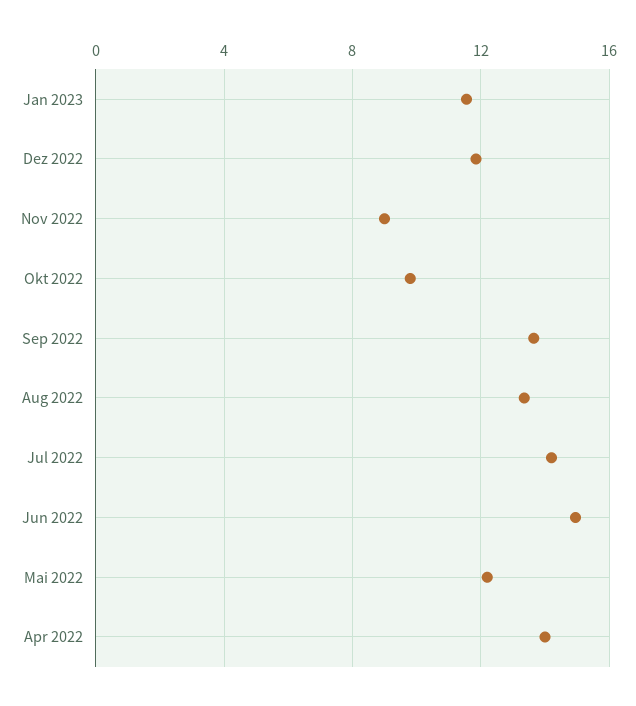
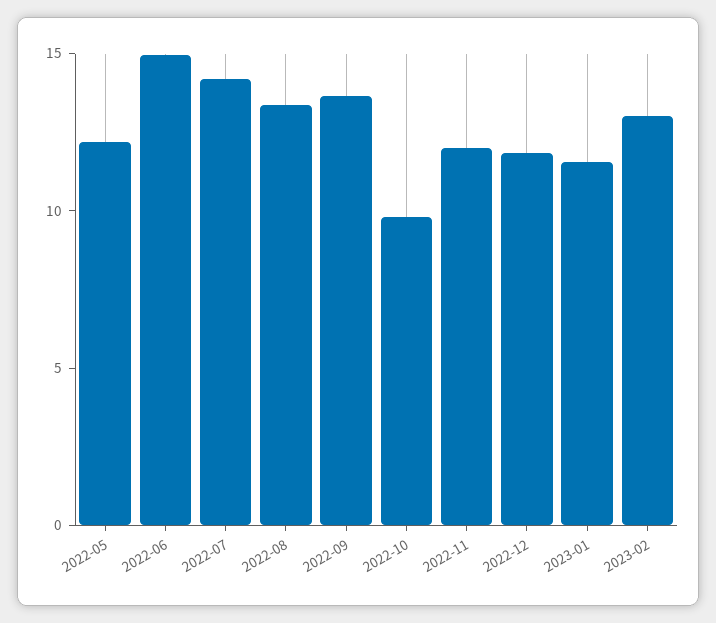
Nov 2022: 9 -> 12
Apr 2022: 14 -> none
2023-02: none -> 13

